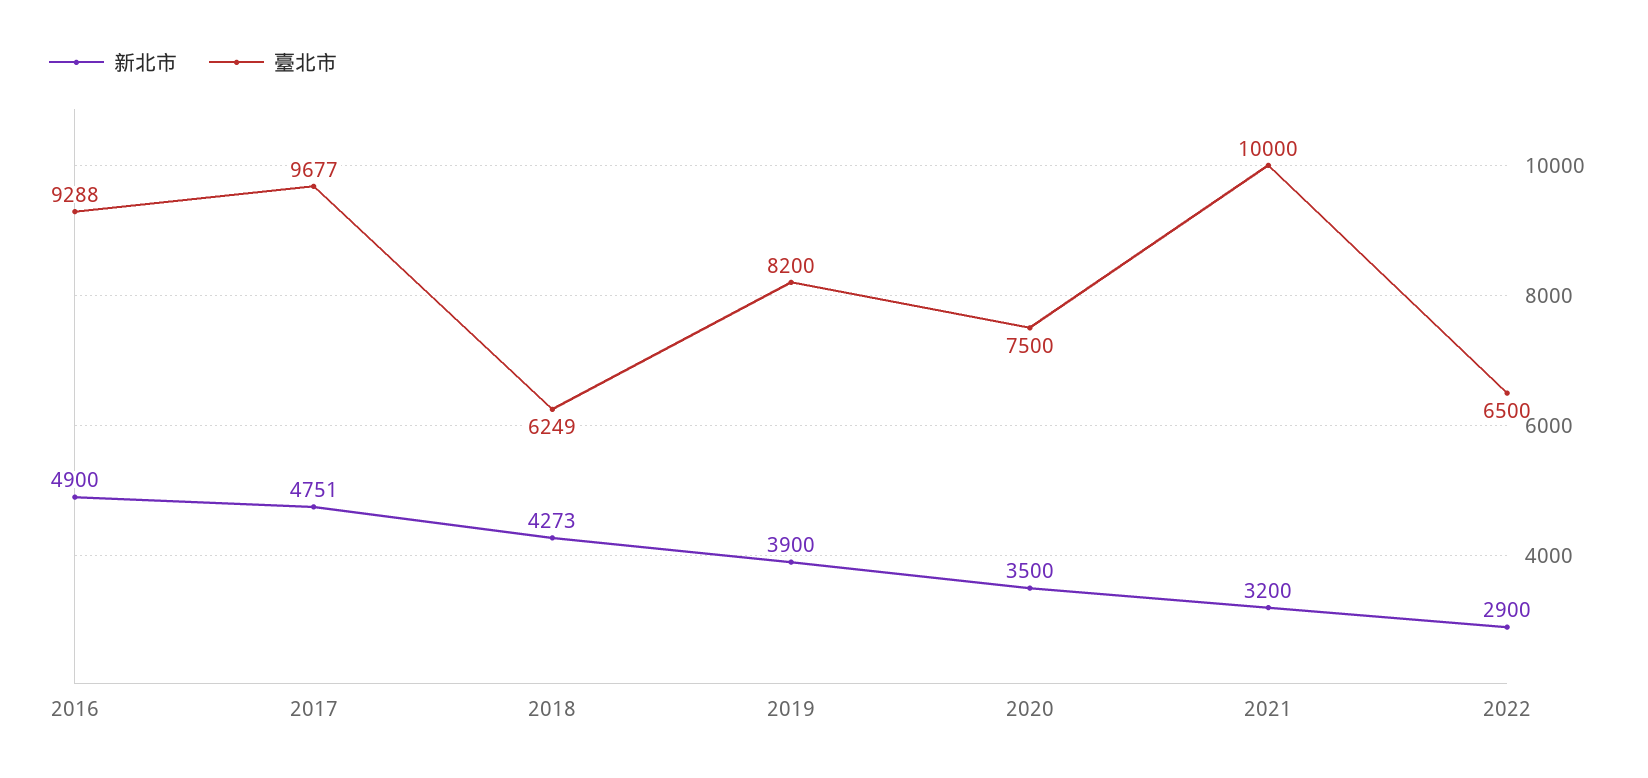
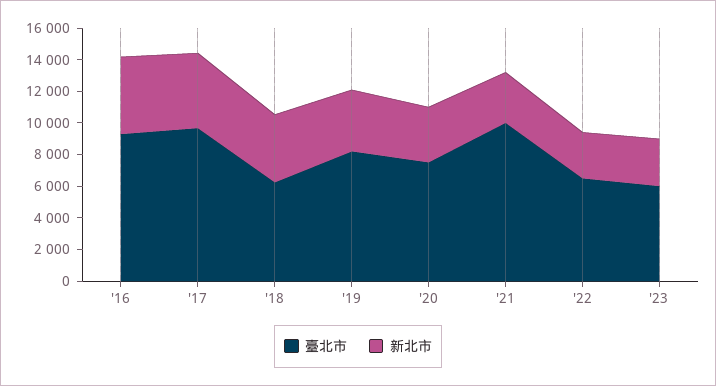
臺北市, '23: none -> 6000
新北市, '23: none -> 3000

